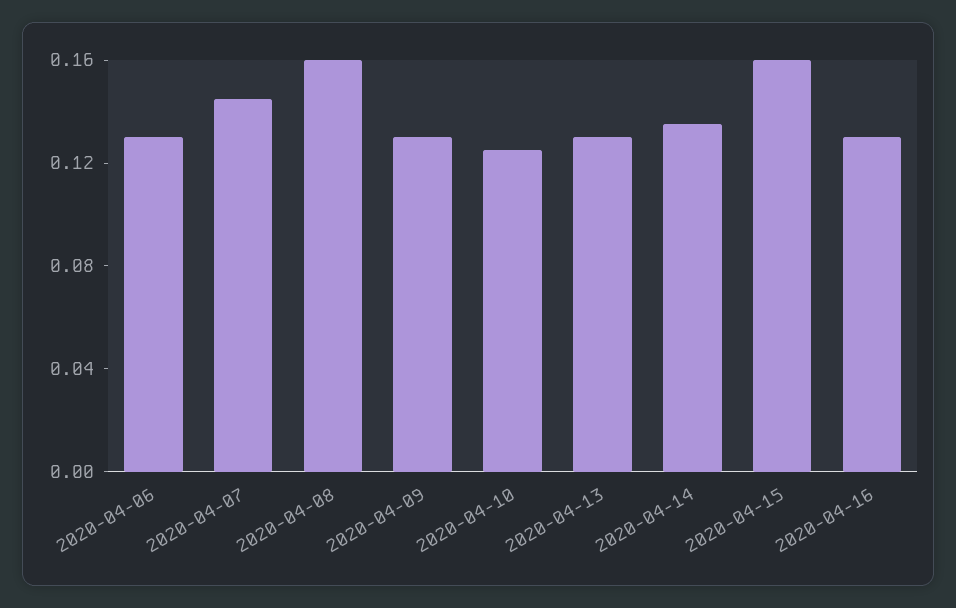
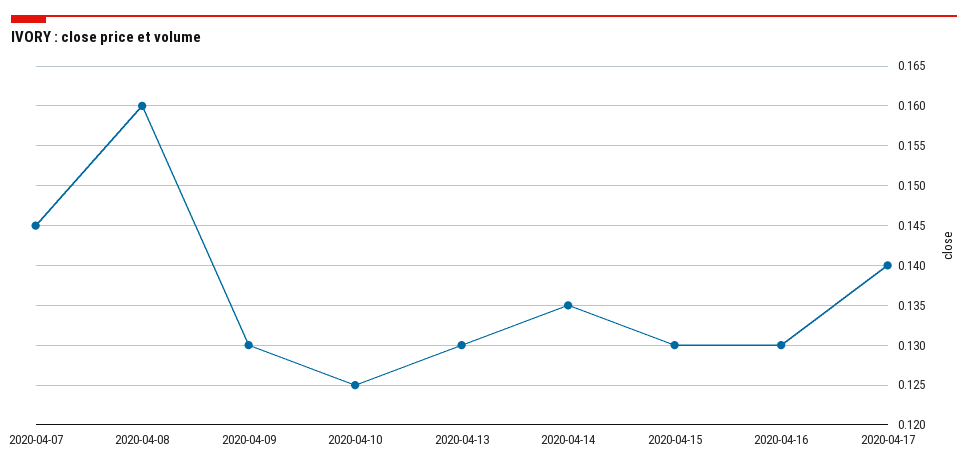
2020-04-06: 0.13 -> none
2020-04-15: 0.16 -> 0.13
2020-04-17: none -> 0.14

